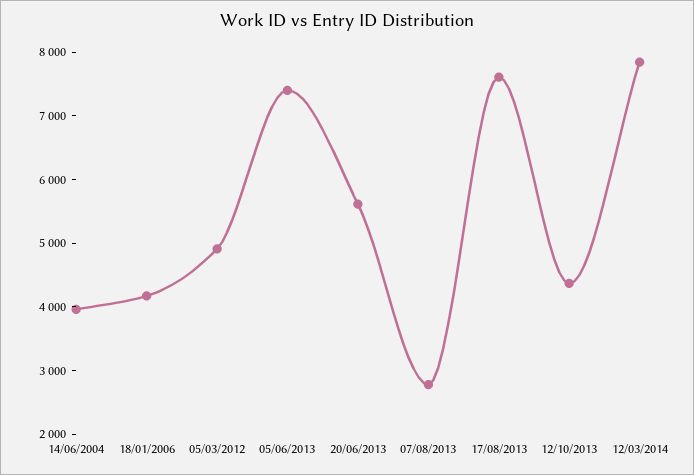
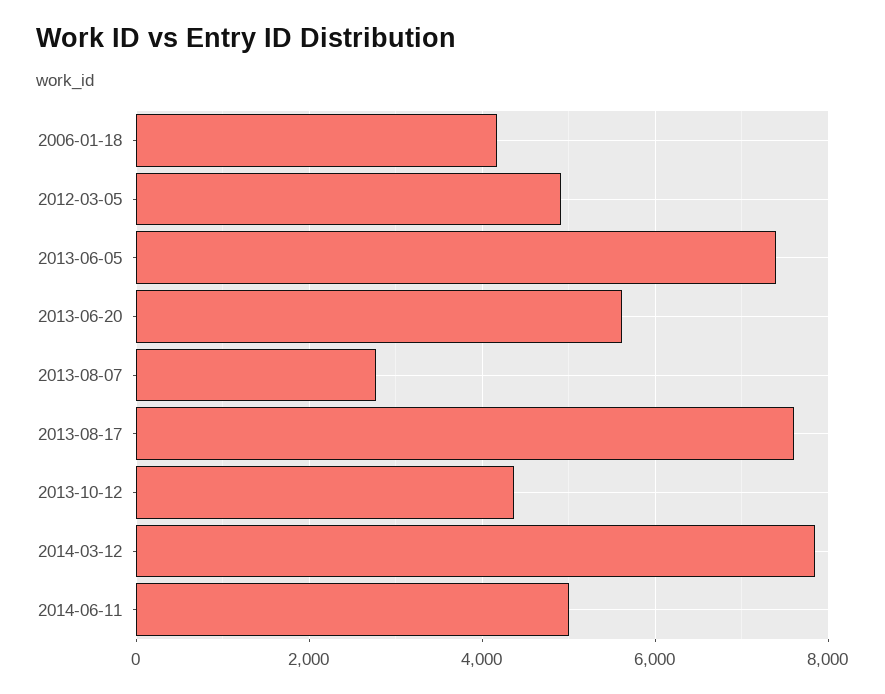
14/06/2004: 4000 -> none
2014-06-11: none -> 5000

